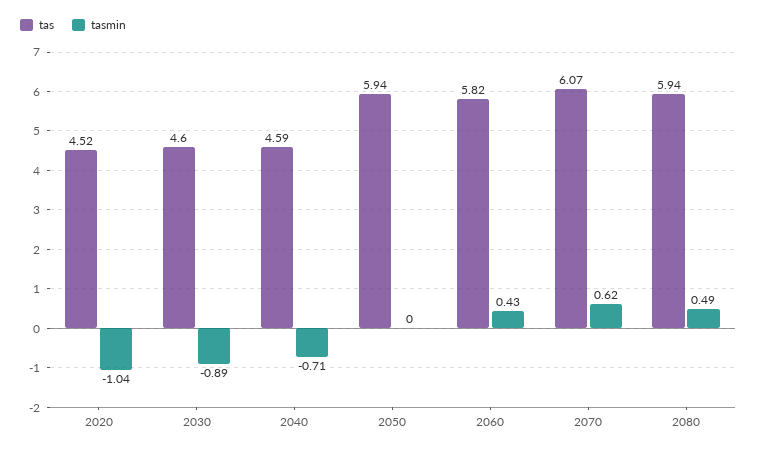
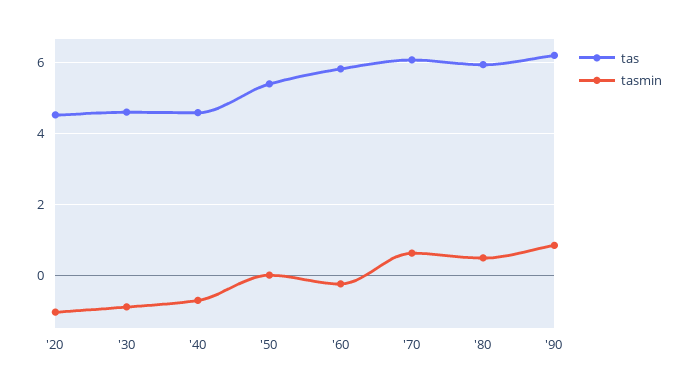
tas, 2050: 5.94 -> 5.4
tasmin, 2060: 0.43 -> -0.2
tas, '90: none -> 6.2
tasmin, '90: none -> 0.8

